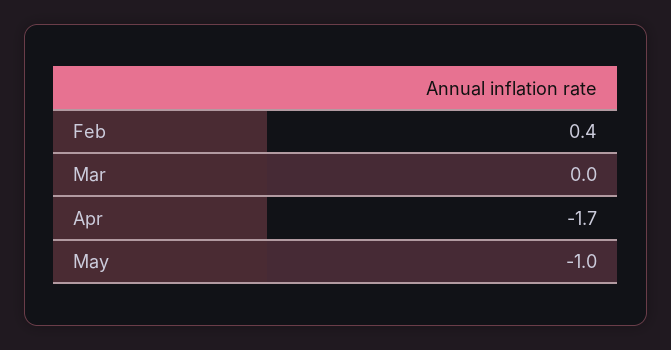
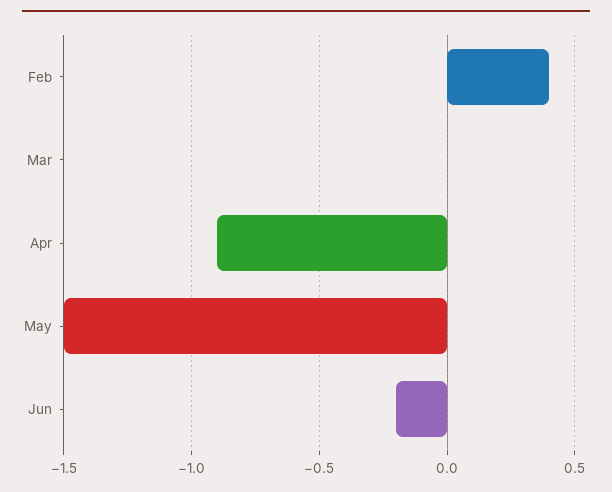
Apr: -1.7 -> -0.9
May: -1 -> -1.5
Jun: none -> -0.2

